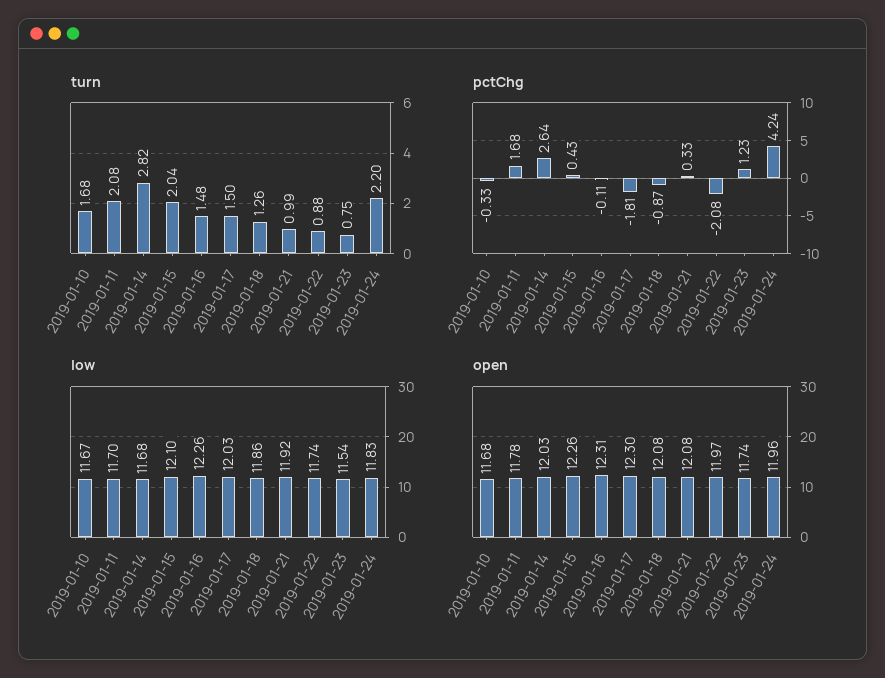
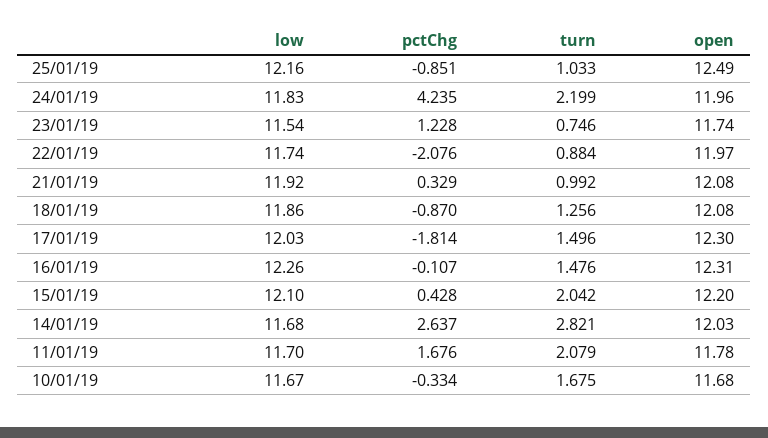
open, 2019-01-15: 12.26 -> 12.2
low, 25/01/19: none -> 12.16
pctChg, 25/01/19: none -> -0.851
turn, 25/01/19: none -> 1.033
open, 25/01/19: none -> 12.49

